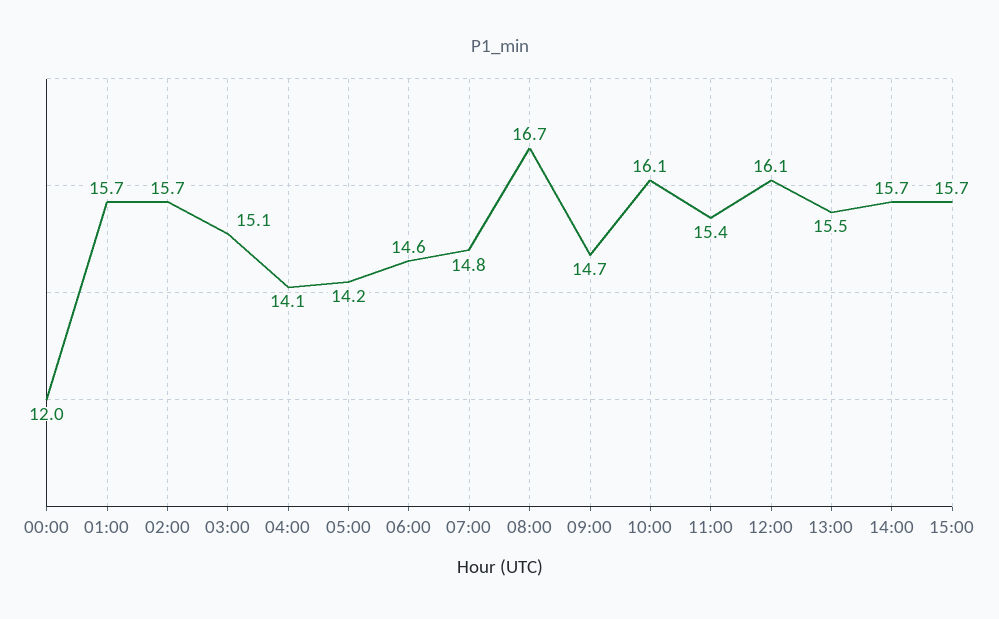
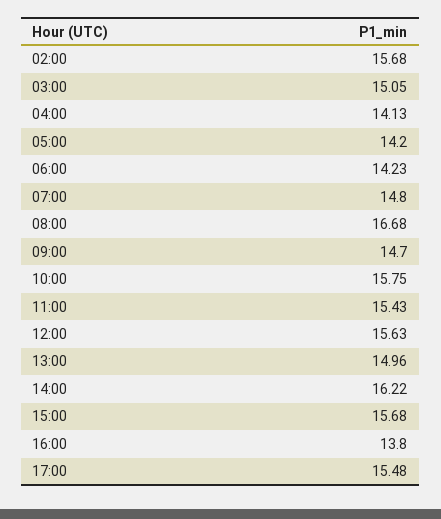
00:00: 12 -> none
01:00: 15.7 -> none
06:00: 14.6 -> 14.23
10:00: 16.1 -> 15.75
12:00: 16.1 -> 15.63
13:00: 15.5 -> 14.96
14:00: 15.7 -> 16.22
16:00: none -> 13.8
17:00: none -> 15.48

